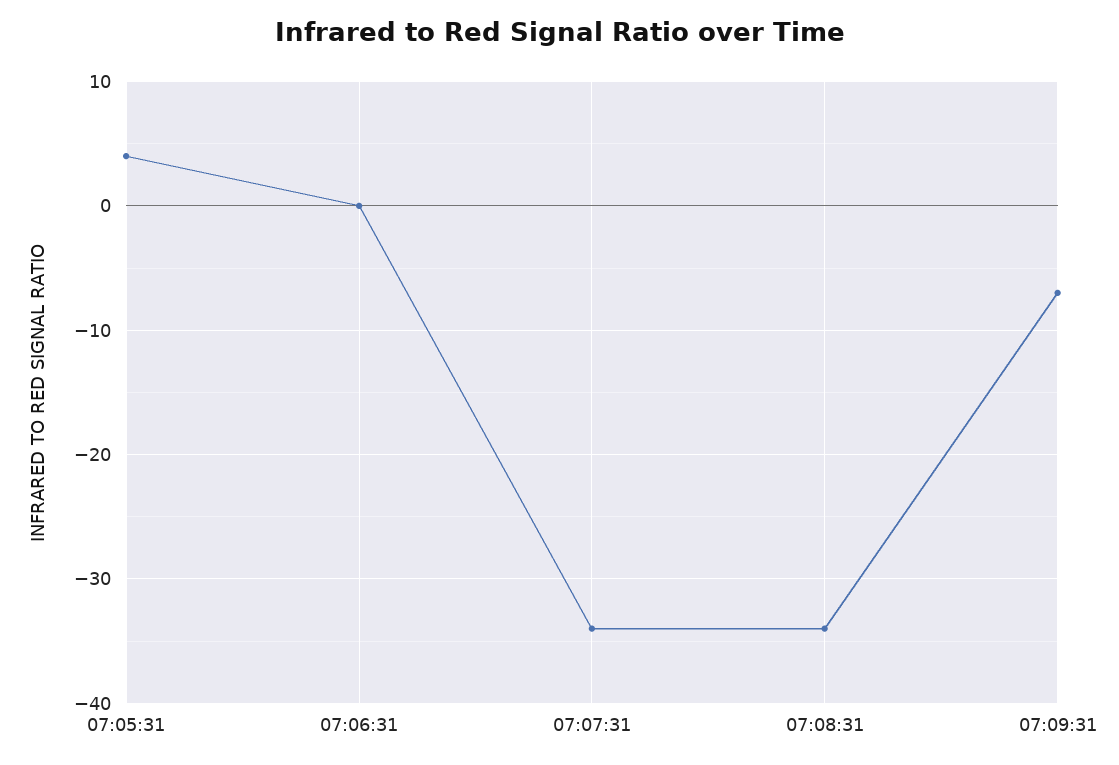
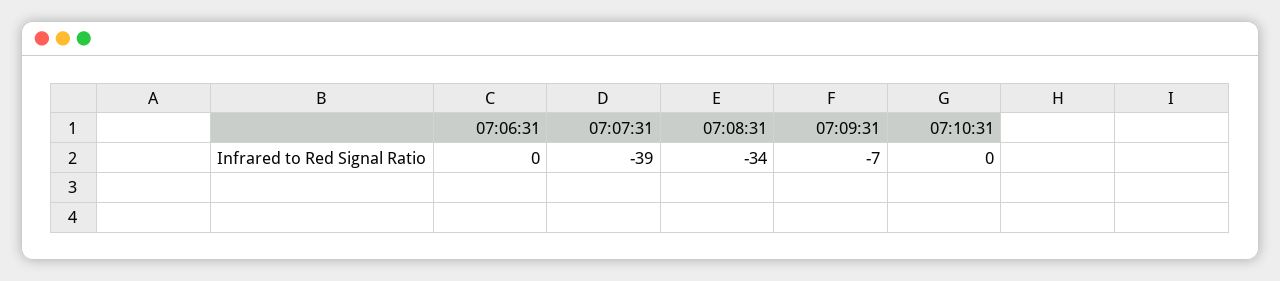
07:05:31: 4 -> none
07:07:31: -34 -> -39
07:10:31: none -> 0

